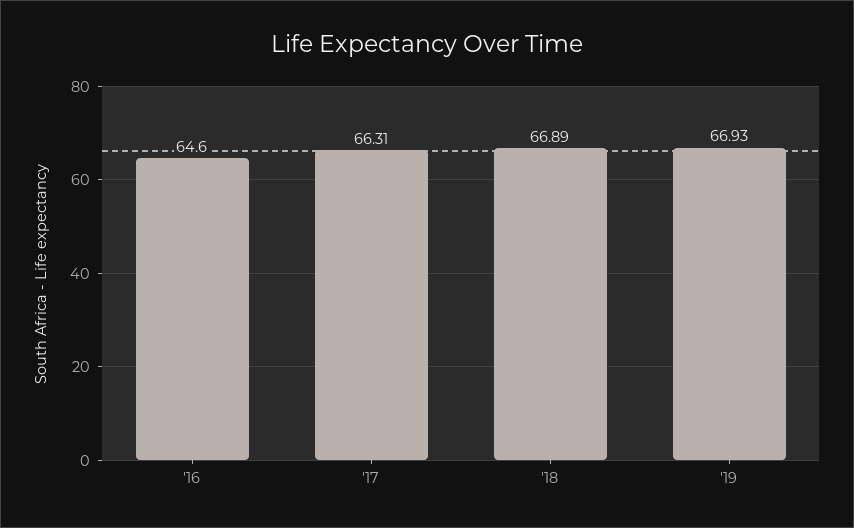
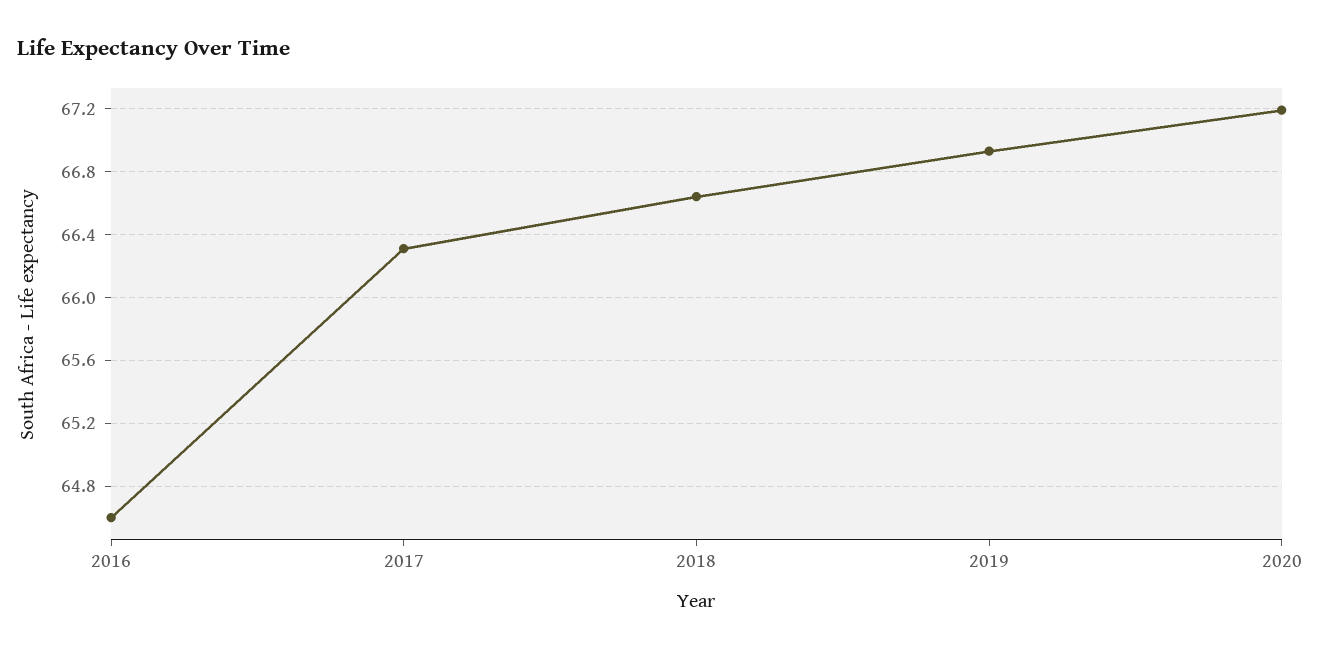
'18: 66.89 -> 66.65
2020: none -> 67.2

